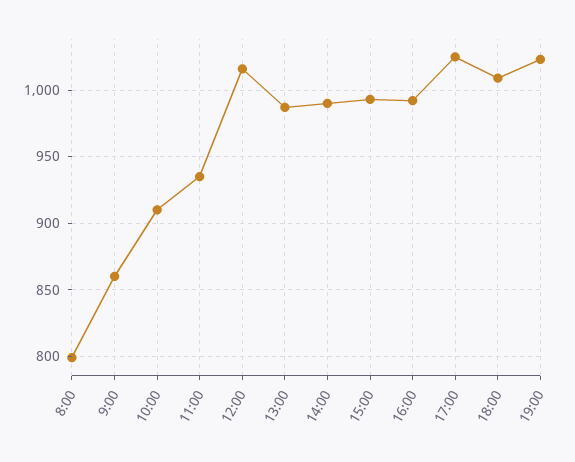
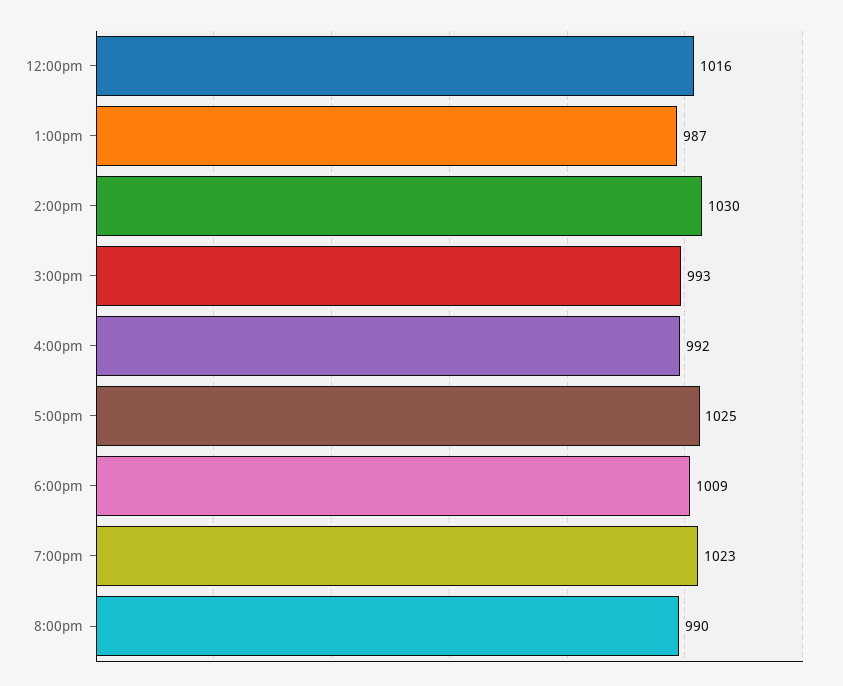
8:00: 800 -> none
9:00: 860 -> none
10:00: 910 -> none
11:00: 935 -> none
14:00: 990 -> 1030
8:00pm: none -> 990

